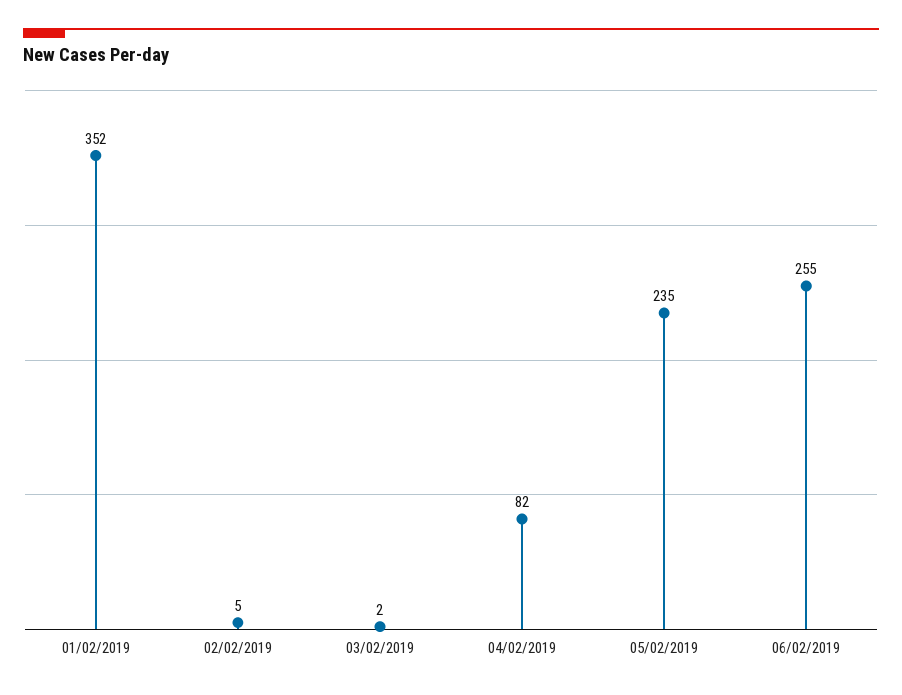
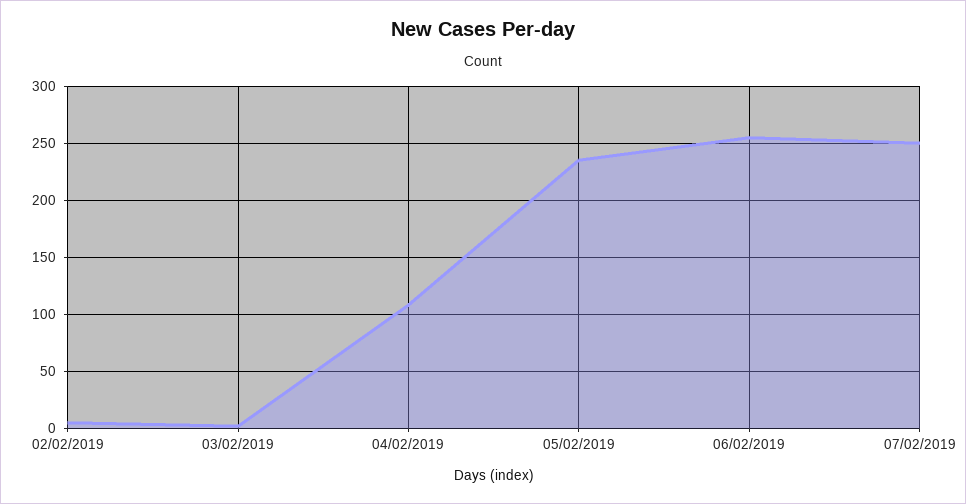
01/02/2019: 352 -> none
04/02/2019: 82 -> 110
07/02/2019: none -> 250

